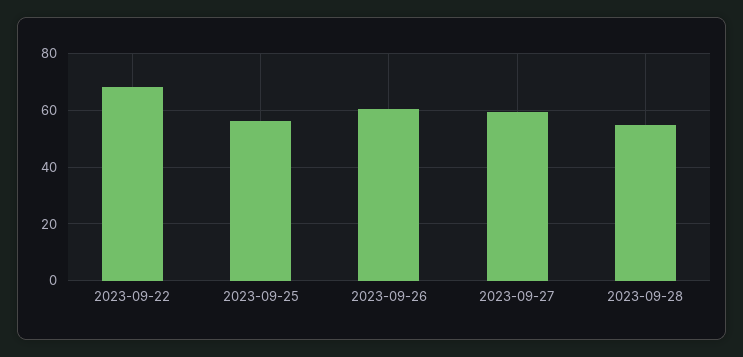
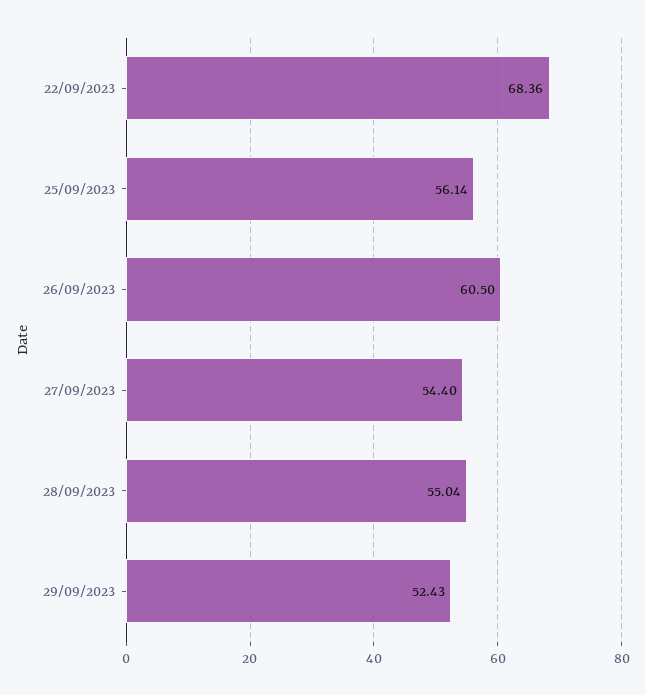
2023-09-27: 60 -> 54.4
29/09/2023: none -> 52.43

